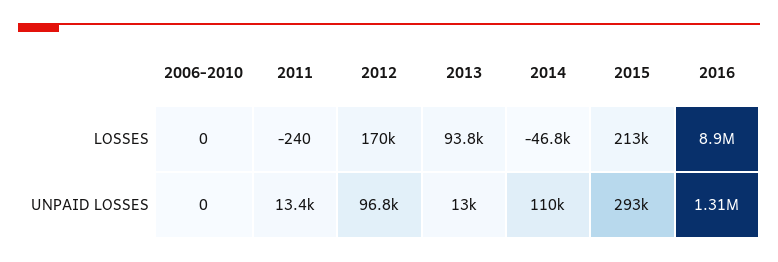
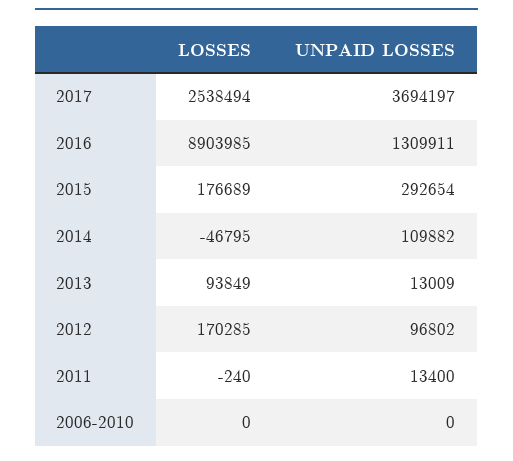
2015, LOSSES: 213000 -> 176689
2017, LOSSES: none -> 2538494
2017, UNPAID LOSSES: none -> 3694197

